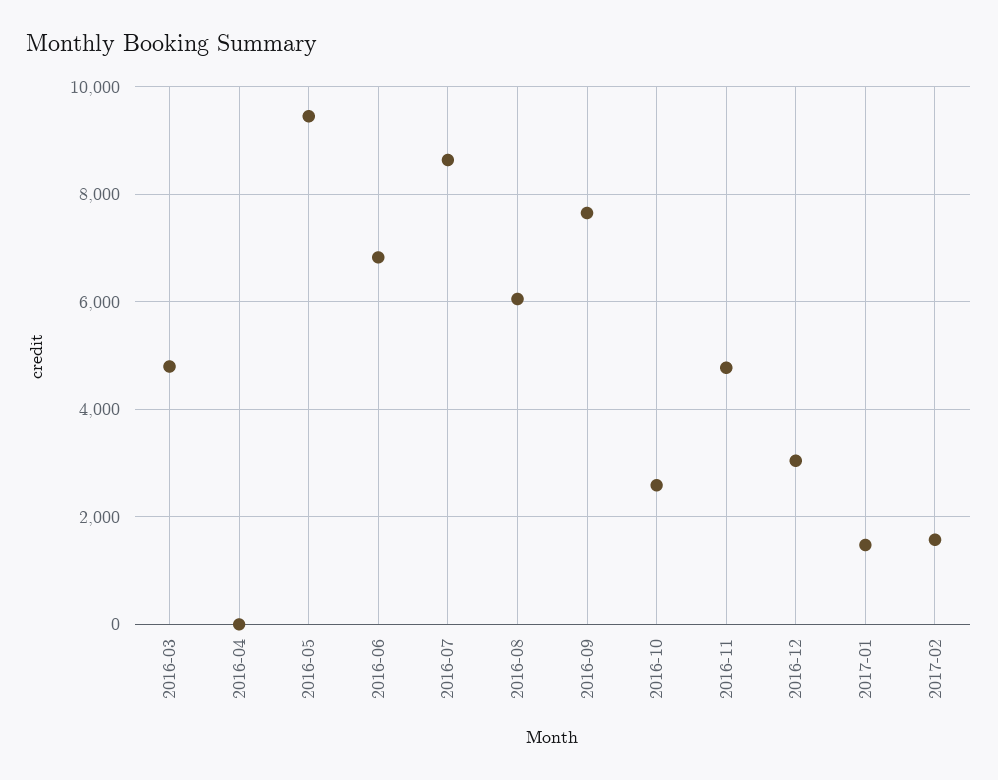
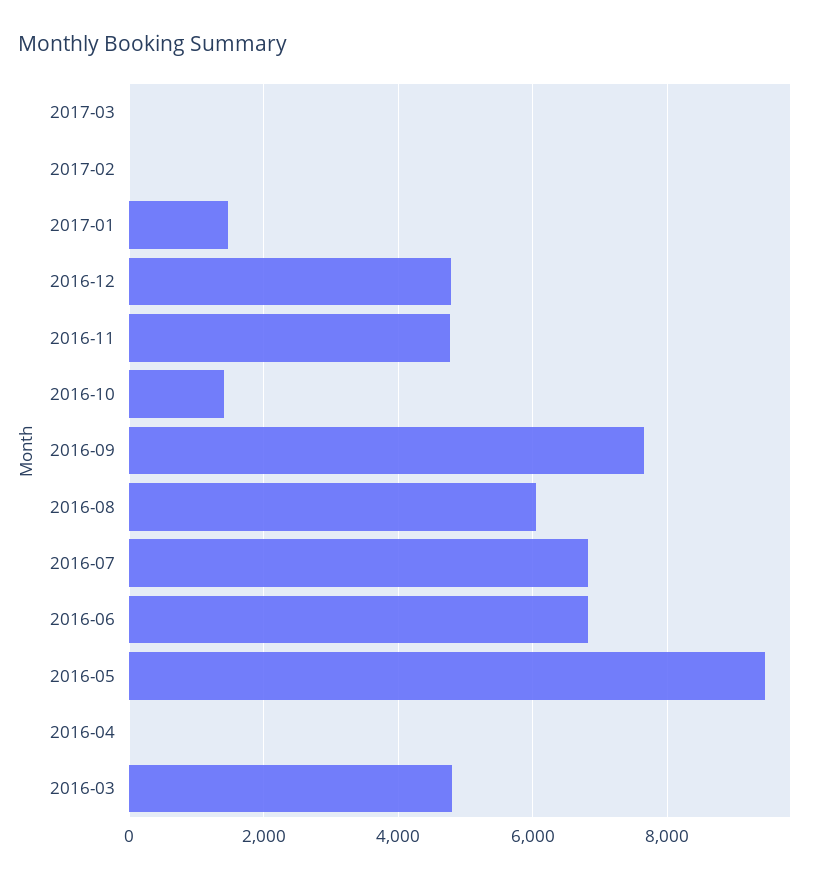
2016-07: 8600 -> 6800
2016-10: 2600 -> 1400
2016-12: 3000 -> 4800
2017-02: 1600 -> 0
2017-03: none -> 0

